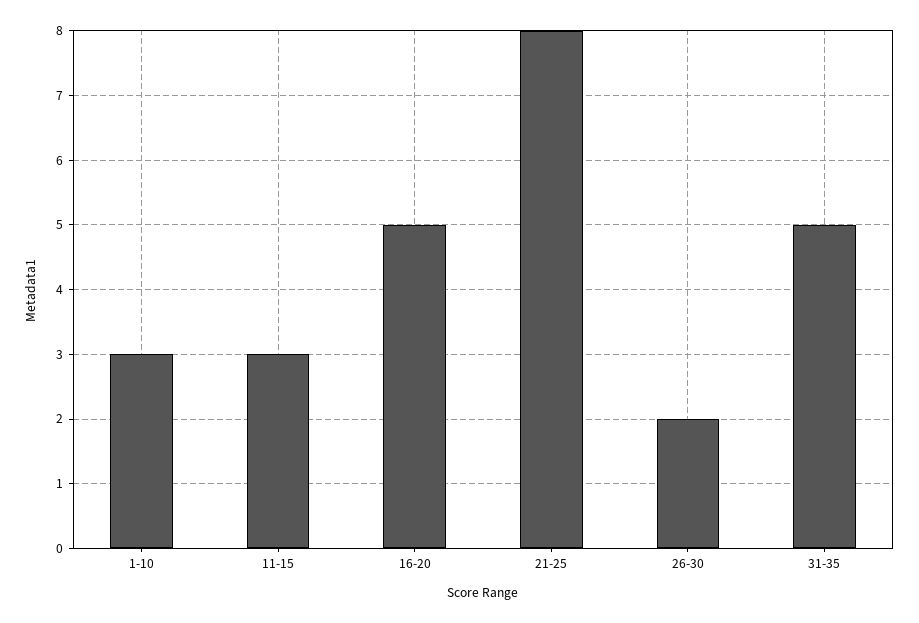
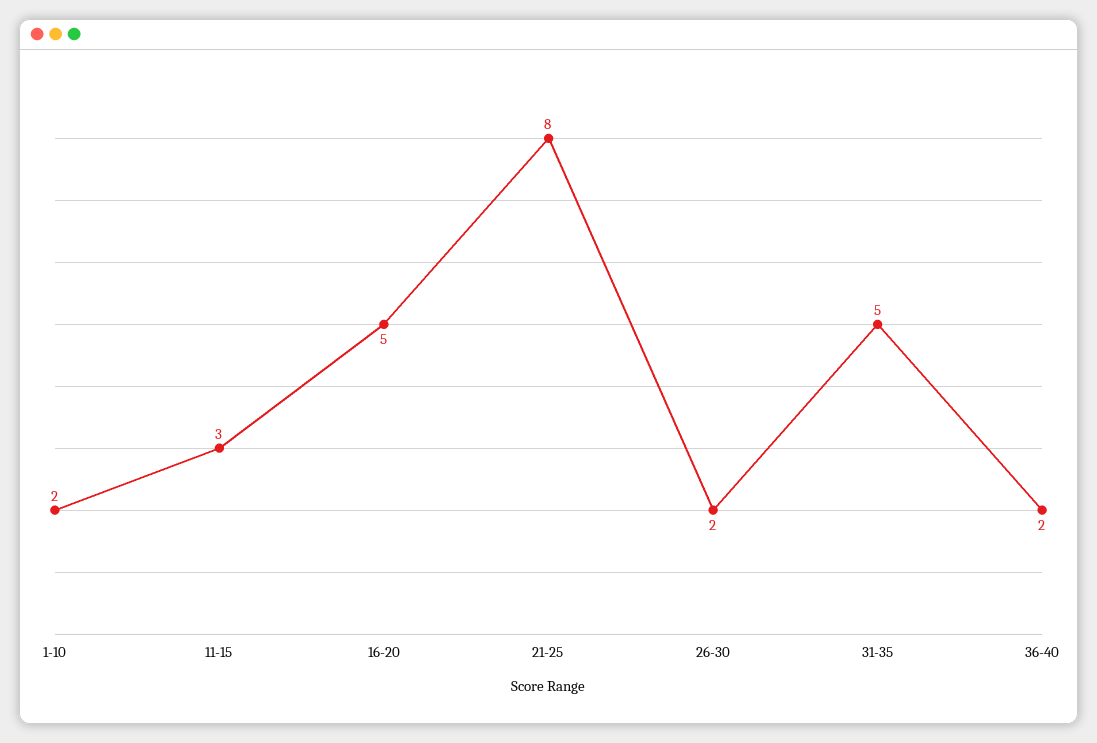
1-10: 3 -> 2
36-40: none -> 2

